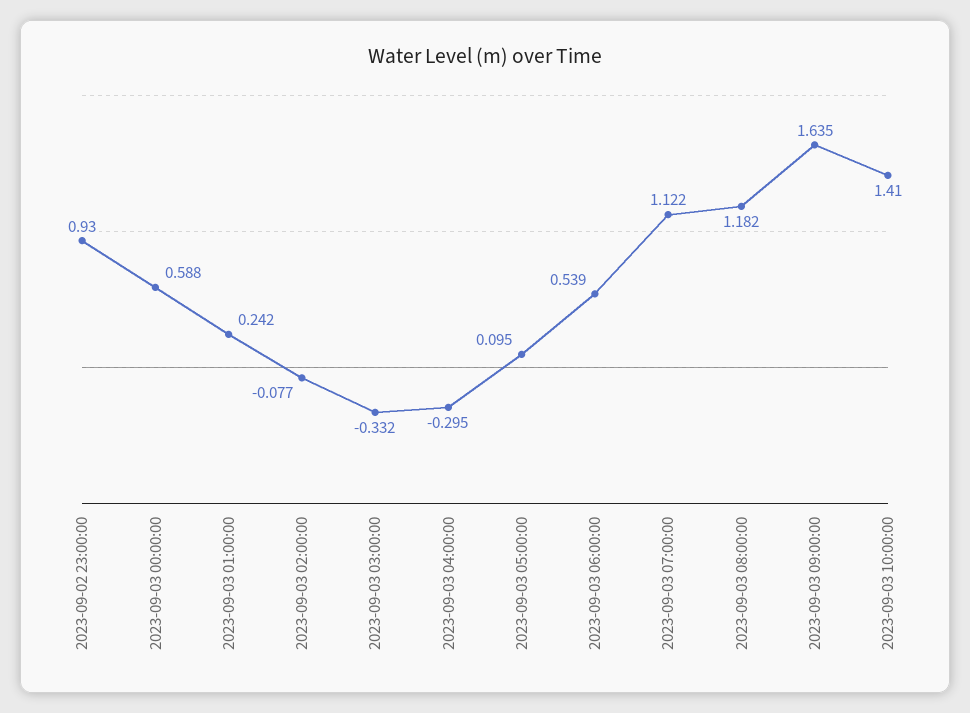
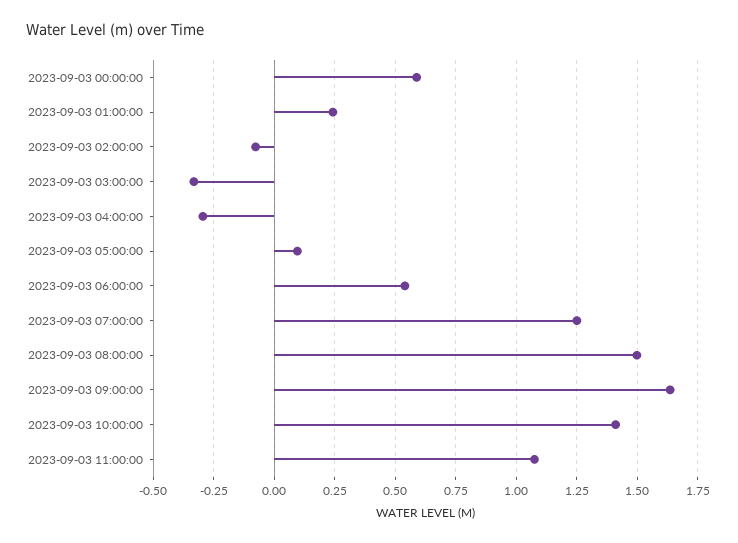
2023-09-02 23:00:00: 0.93 -> none
2023-09-03 07:00:00: 1.122 -> 1.25
2023-09-03 08:00:00: 1.182 -> 1.5
2023-09-03 11:00:00: none -> 1.075

